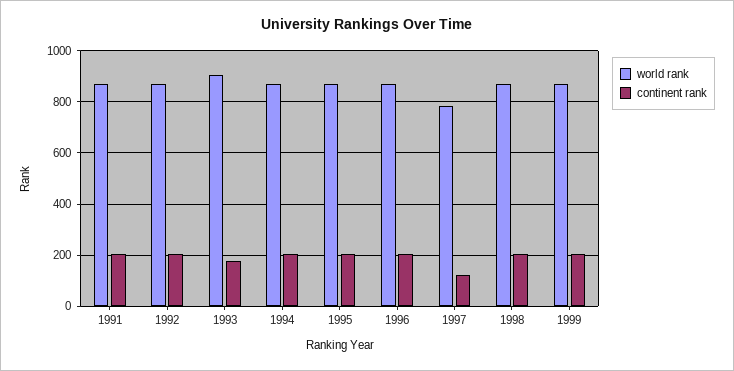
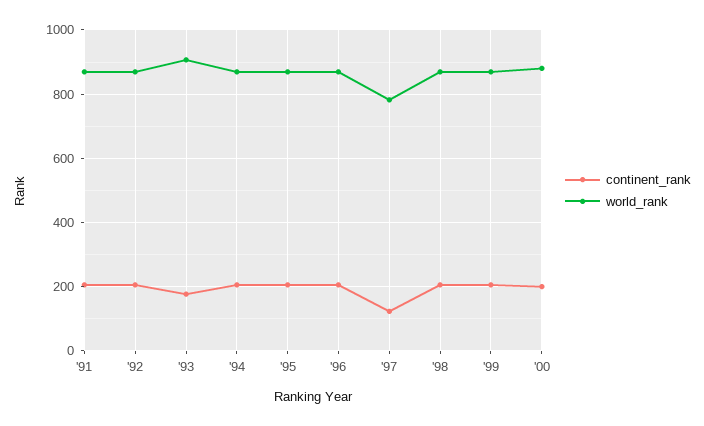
continent rank, '00: none -> 200
world rank, '00: none -> 880

